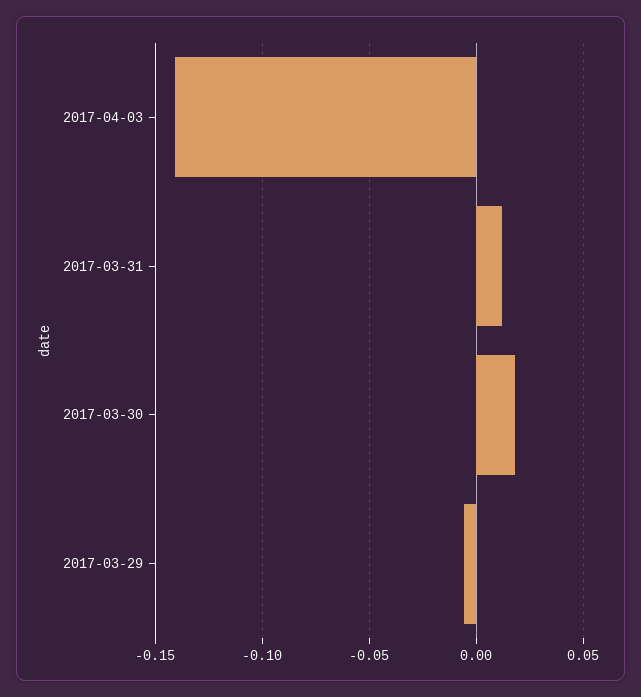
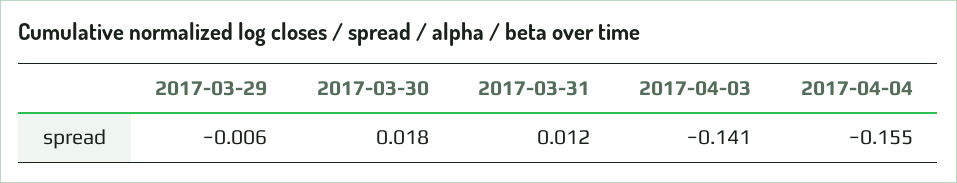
2017-04-04: none -> -0.155

